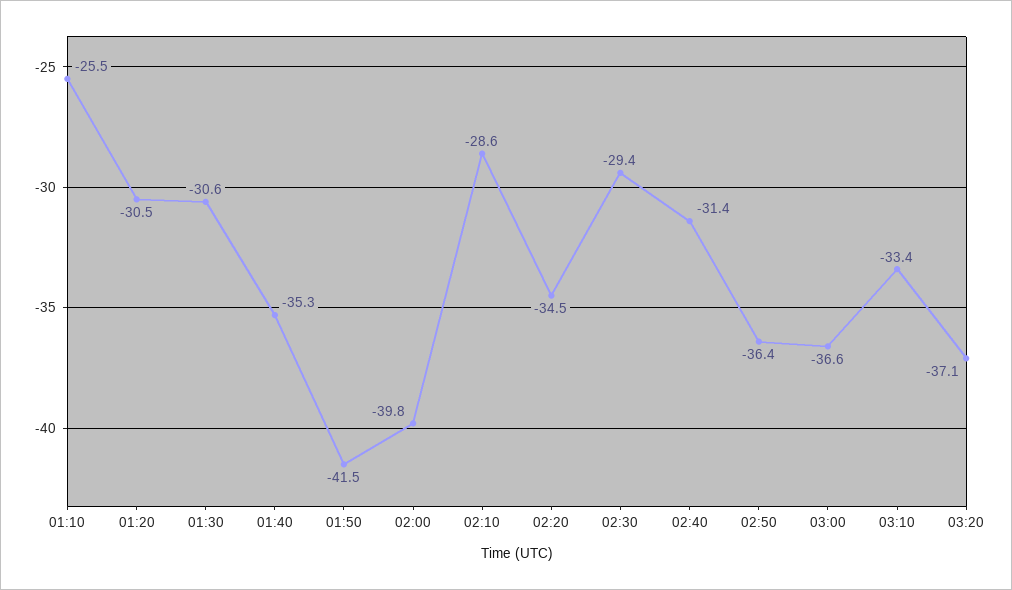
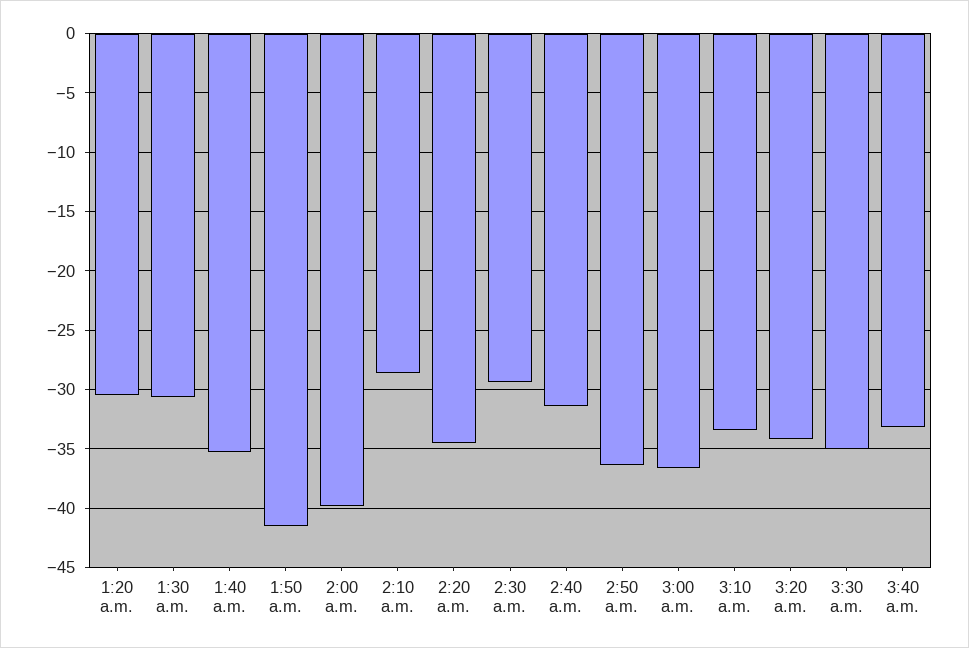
01:10: -25.5 -> none
03:20: -37.1 -> -34
3:30 a.m.: none -> -35
3:40 a.m.: none -> -33

